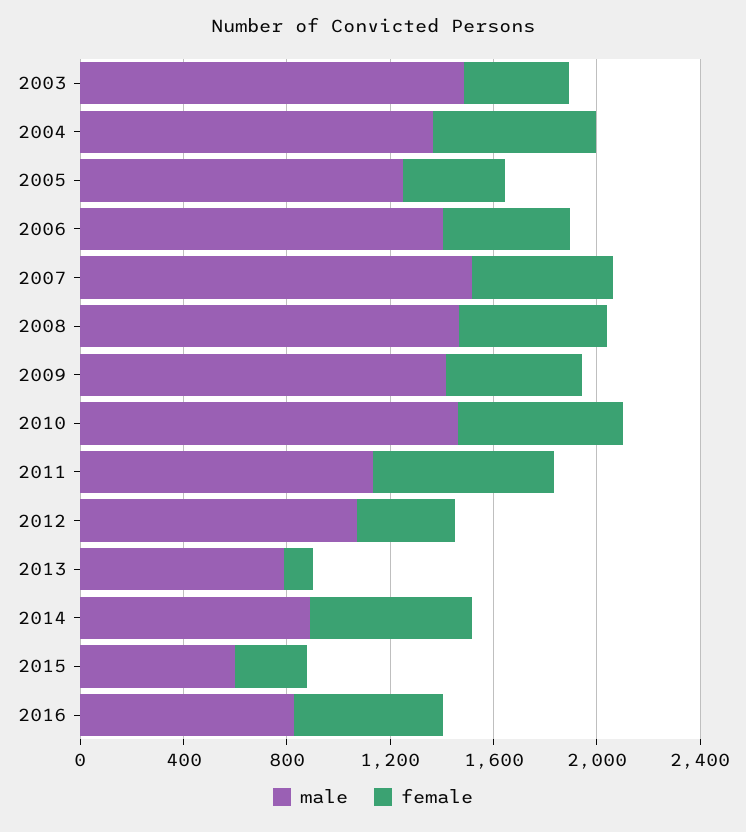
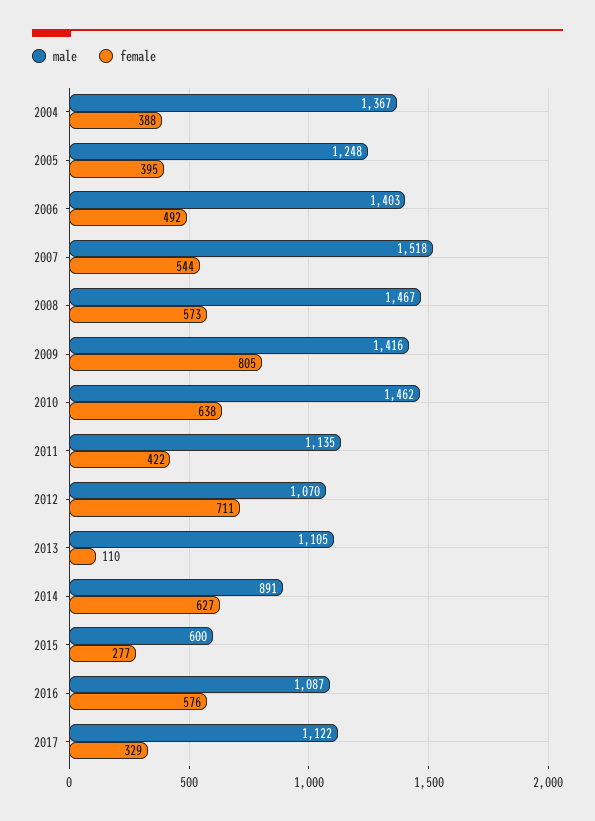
male, 2003: 1500 -> none
female, 2003: 400 -> none
female, 2004: 600 -> 388
female, 2009: 500 -> 805
female, 2011: 700 -> 422
female, 2012: 400 -> 711
male, 2013: 800 -> 1105
male, 2016: 800 -> 1087
male, 2017: none -> 1122
female, 2017: none -> 329

